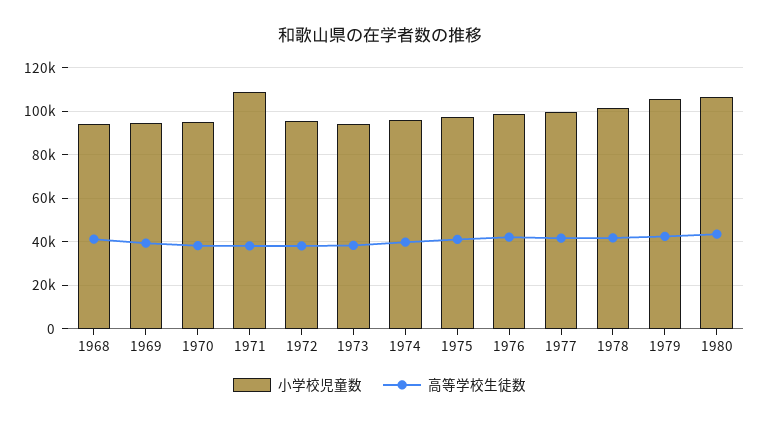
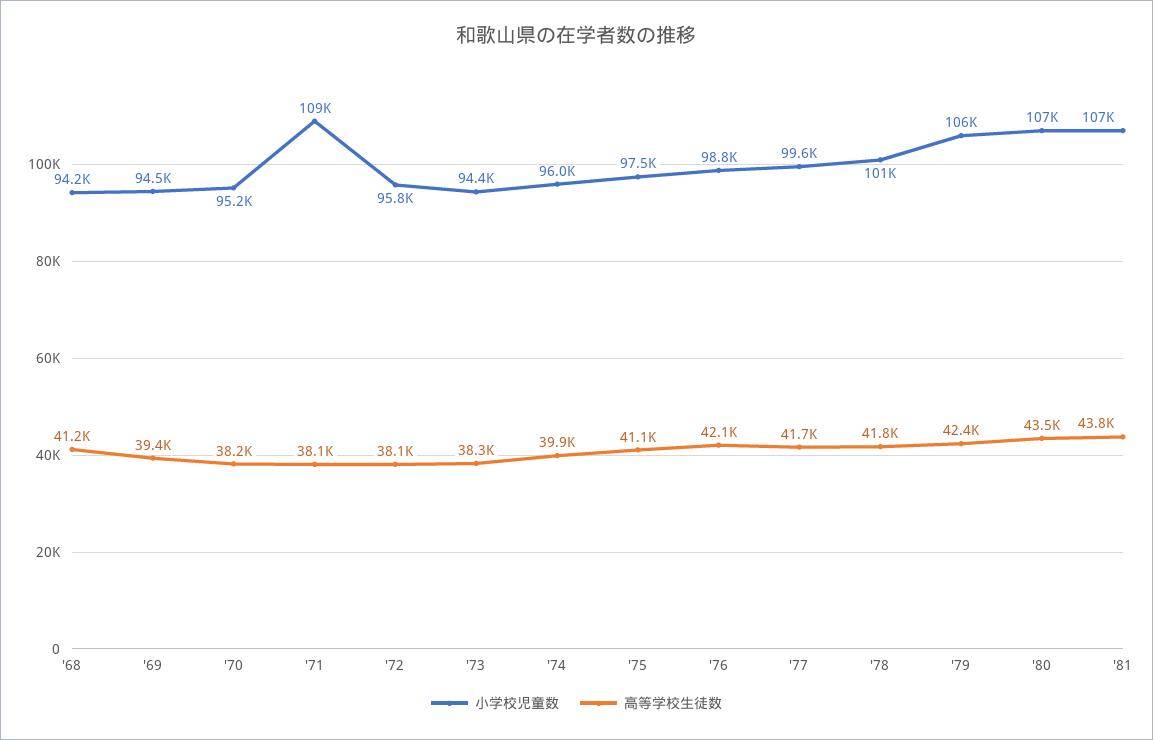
小学校児童数, '81: none -> 107000
高等学校生徒数, '81: none -> 43800

